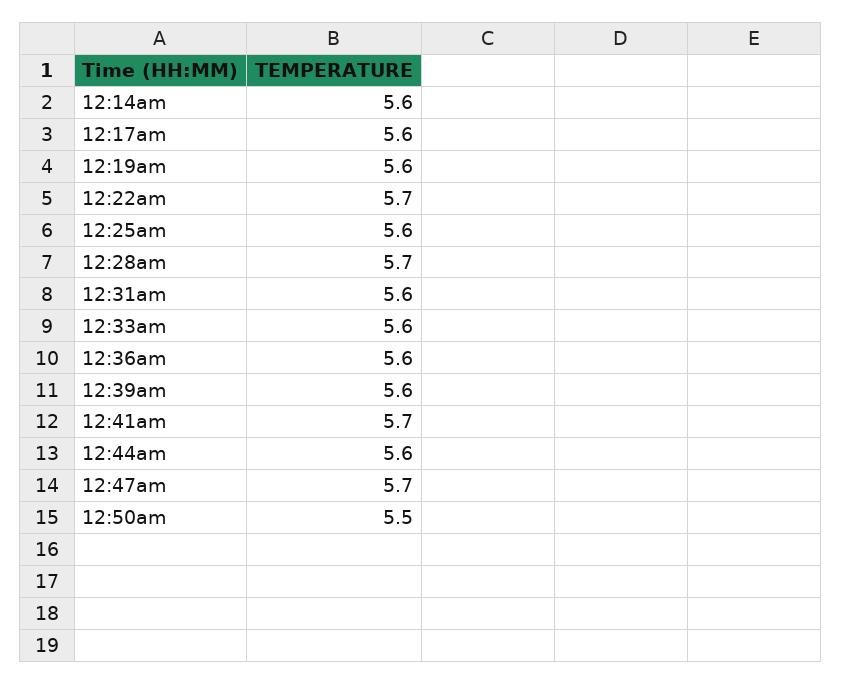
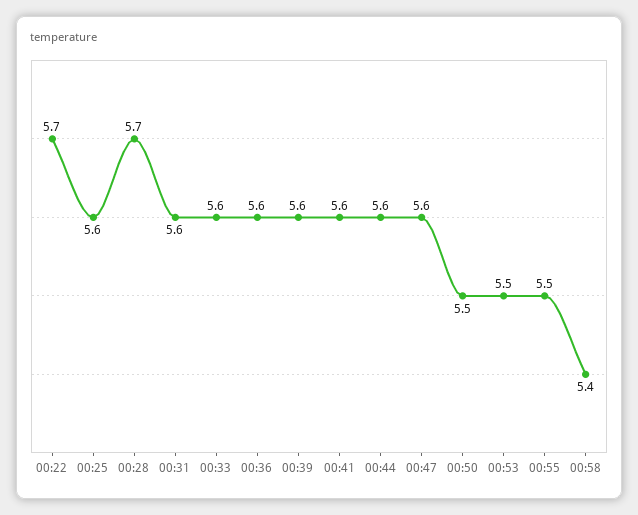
12:14am: 5.6 -> none
12:17am: 5.6 -> none
12:19am: 5.6 -> none
12:41am: 5.7 -> 5.6
12:47am: 5.7 -> 5.6
00:53: none -> 5.5
00:55: none -> 5.5
00:58: none -> 5.4

